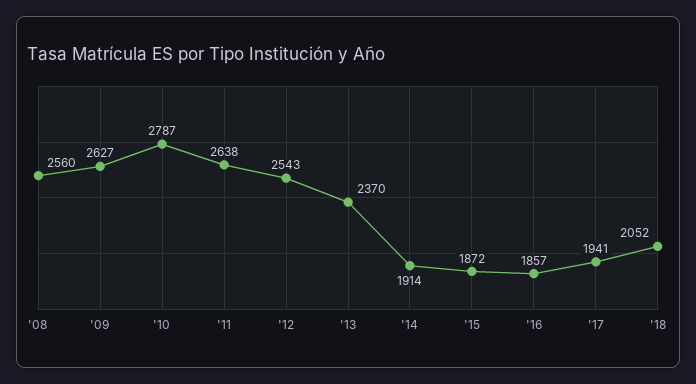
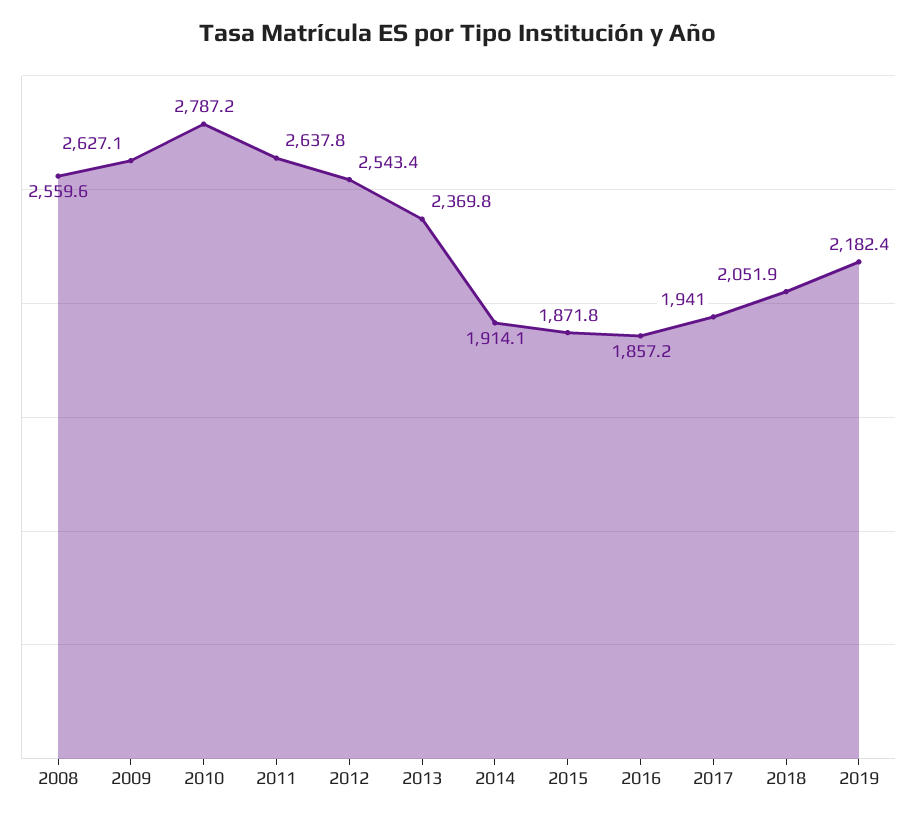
2019: none -> 2182.4

